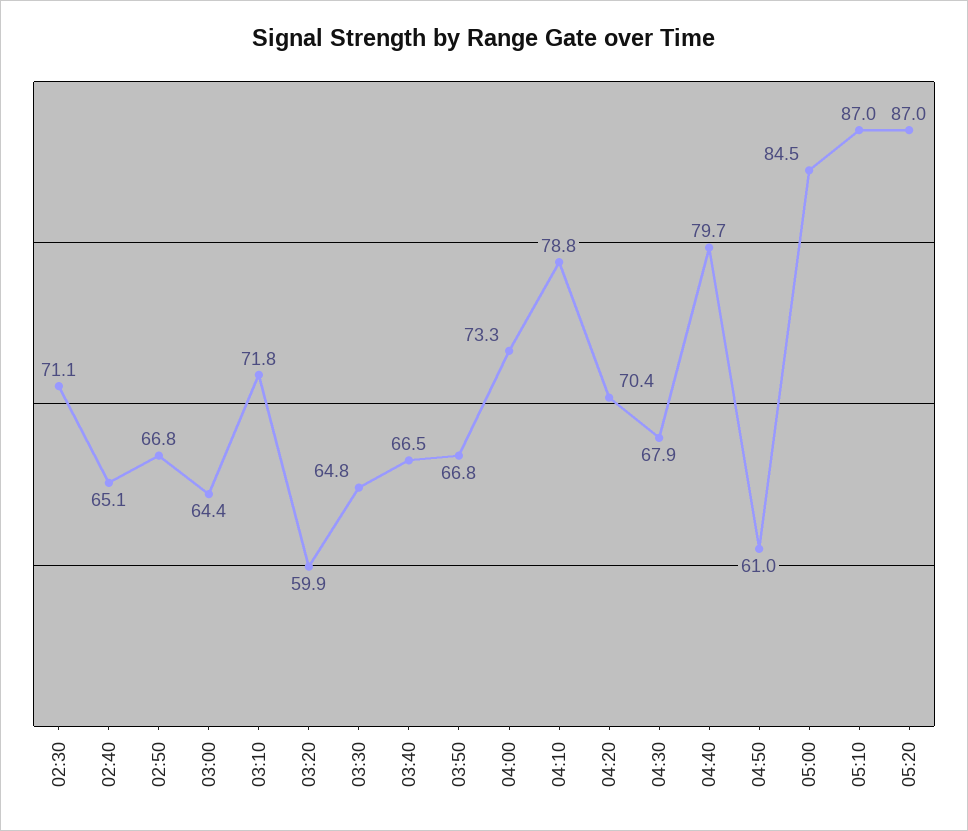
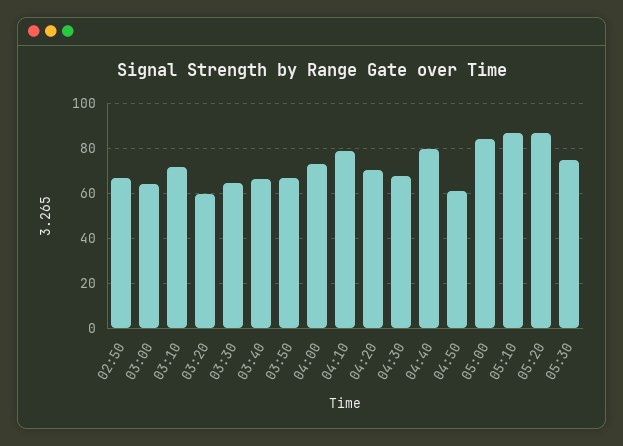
02:30: 71.1 -> none
02:40: 65.1 -> none
05:30: none -> 75

